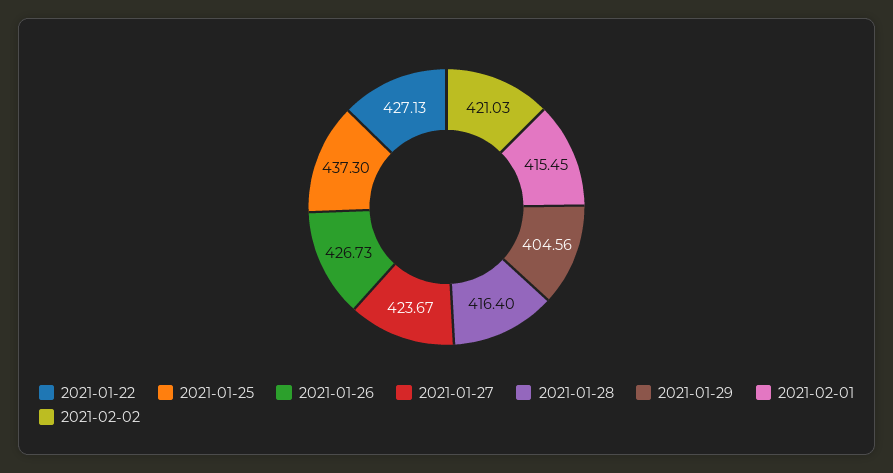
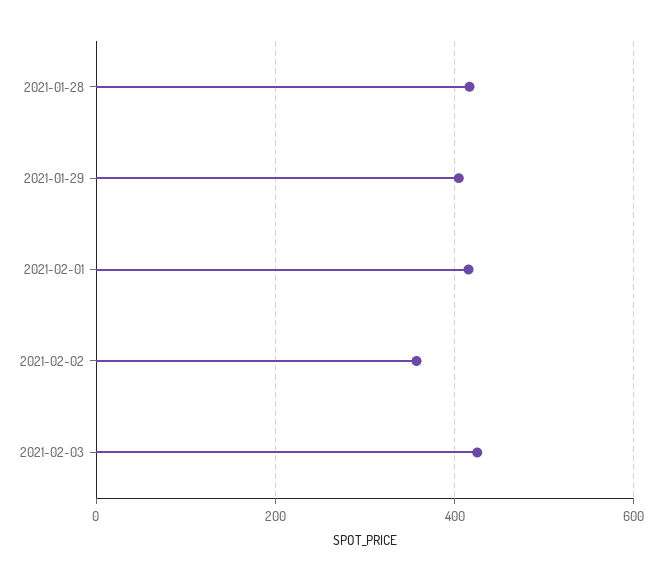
2021-01-22: 427.13 -> none
2021-01-25: 437.3 -> none
2021-01-26: 426.73 -> none
2021-01-27: 423.67 -> none
2021-02-02: 421.03 -> 360
2021-02-03: none -> 420

